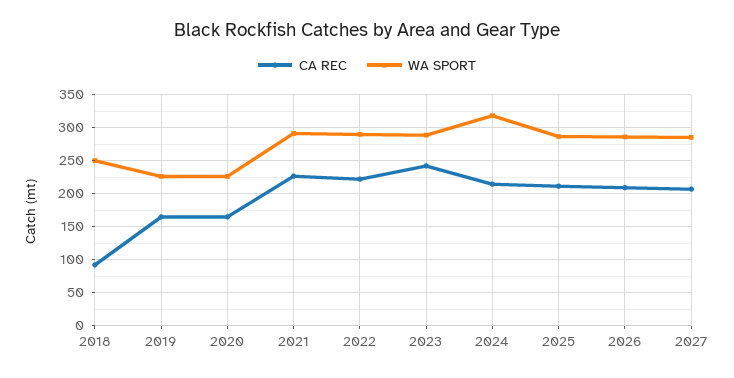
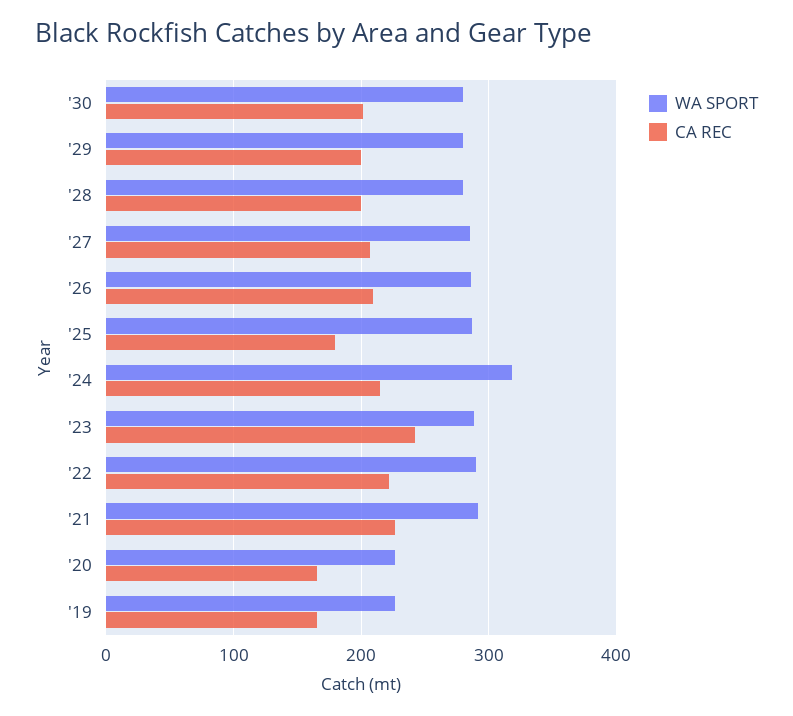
CA REC, 2018: 90 -> none
WA SPORT, 2018: 250 -> none
CA REC, 2025: 210 -> 180
WA SPORT, '30: none -> 280
CA REC, '30: none -> 200
WA SPORT, '29: none -> 280
CA REC, '29: none -> 200
WA SPORT, '28: none -> 280
CA REC, '28: none -> 200

